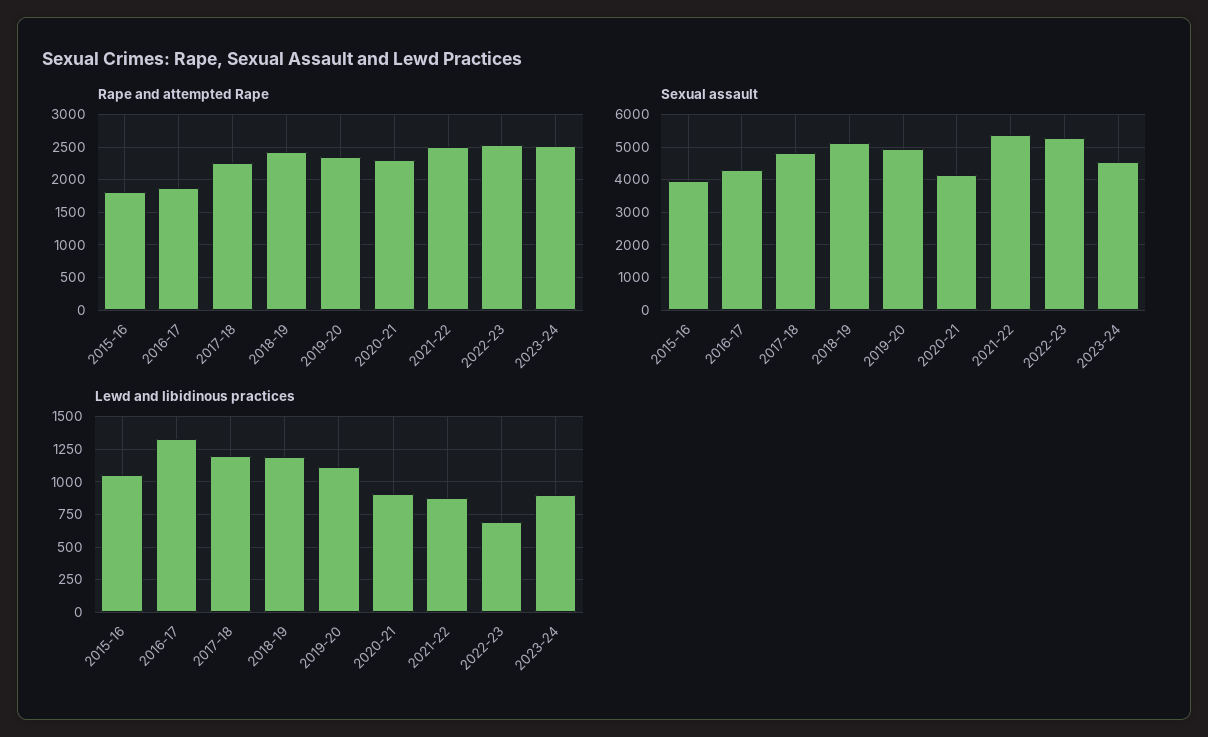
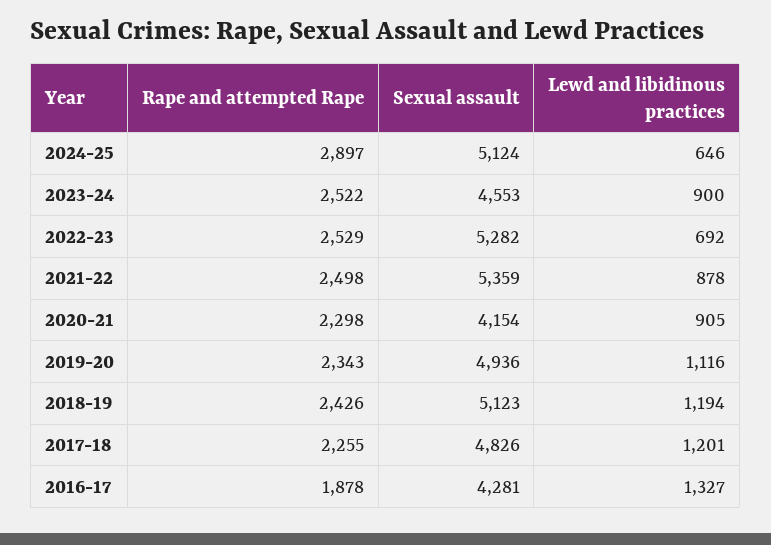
Rape and attempted Rape, 2015-16: 1800 -> none
Sexual assault, 2015-16: 4000 -> none
Lewd and libidinous practices, 2015-16: 1050 -> none
Rape and attempted Rape, 2024-25: none -> 2897
Sexual assault, 2024-25: none -> 5124
Lewd and libidinous practices, 2024-25: none -> 646

